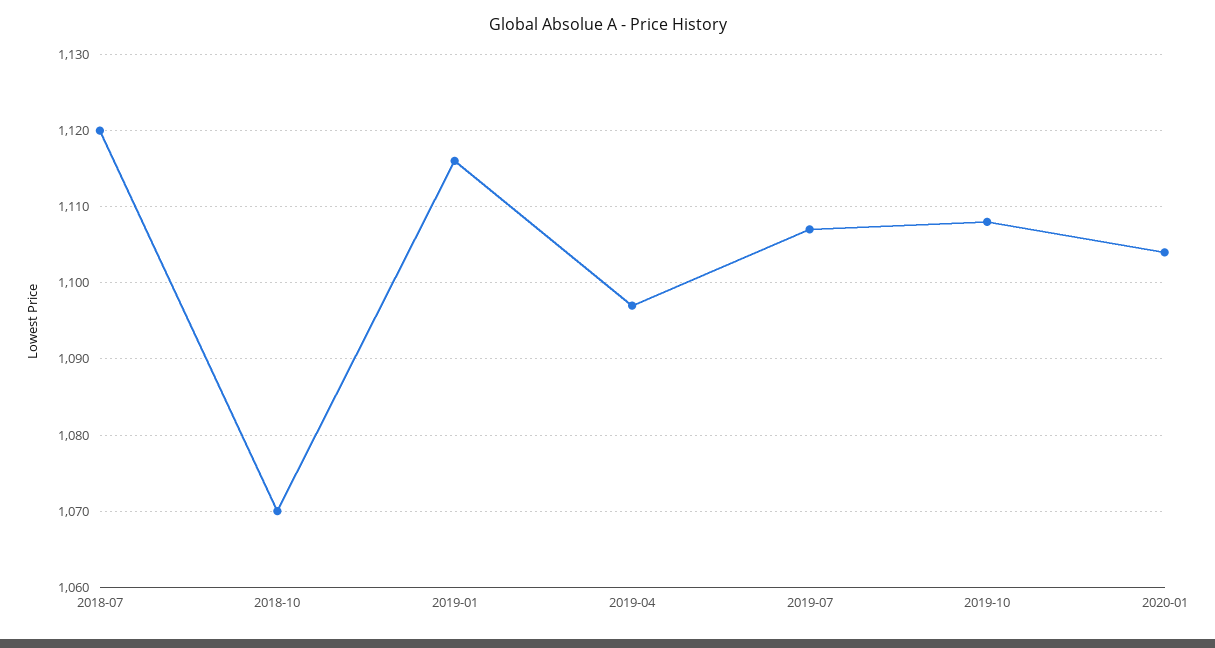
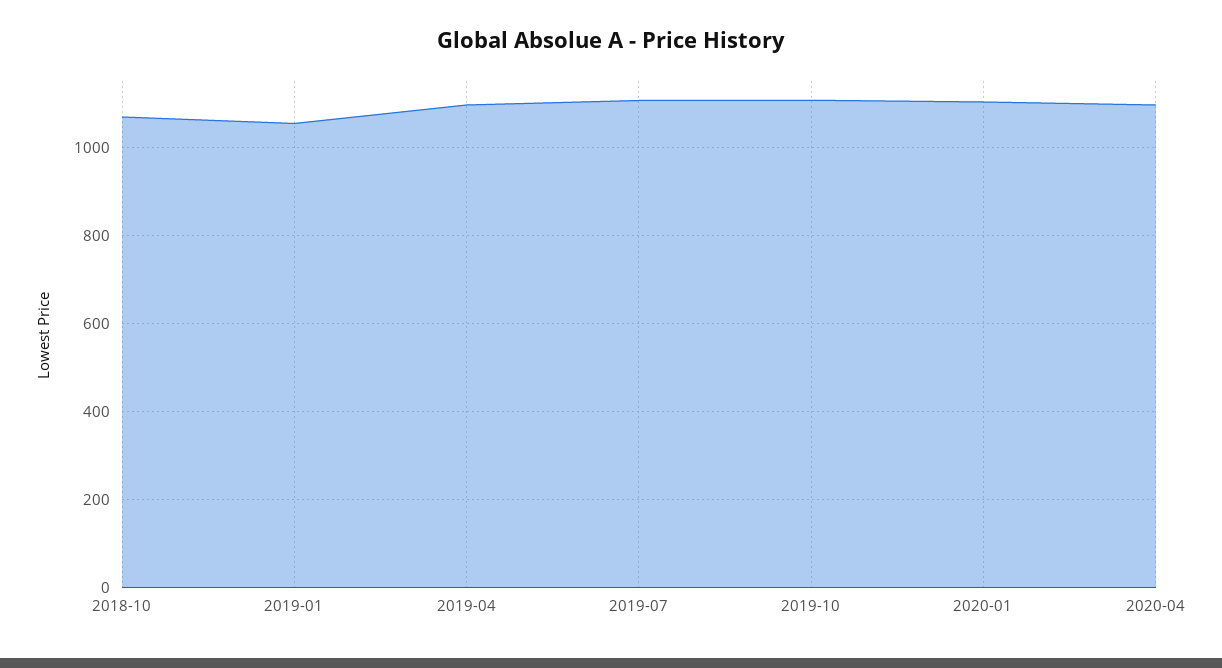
2018-07: 1120 -> none
2019-01: 1116 -> 1060
2020-04: none -> 1100

